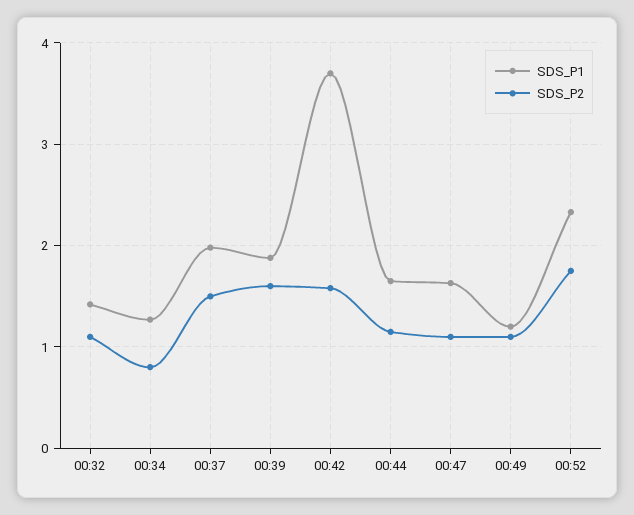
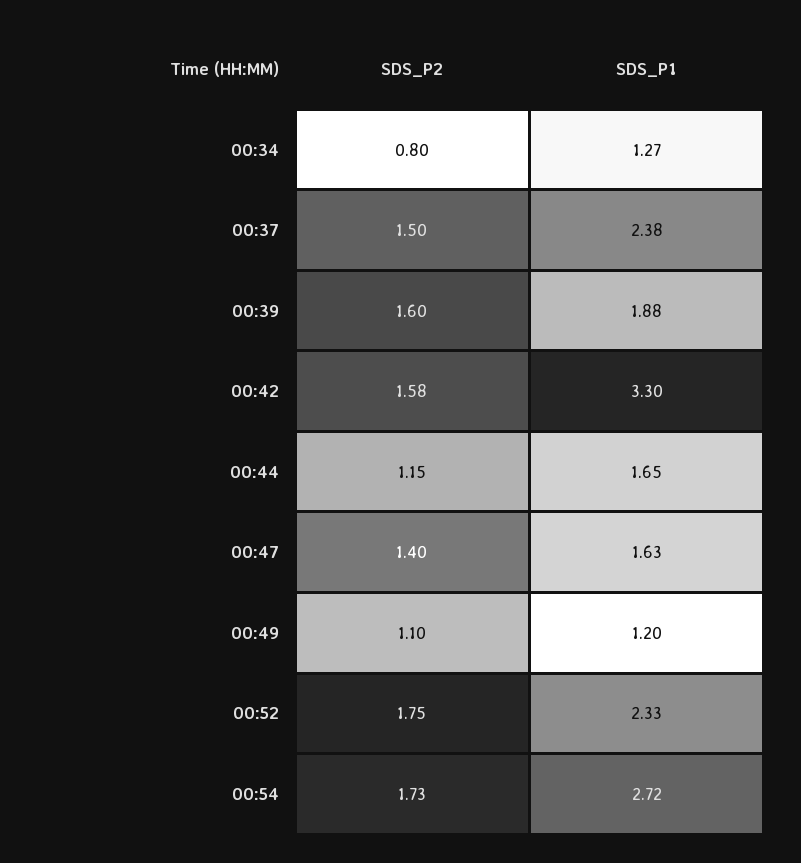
SDS_P1, 00:32: 1.4 -> none
SDS_P2, 00:32: 1.1 -> none
SDS_P1, 00:37: 2 -> 2.38
SDS_P1, 00:42: 3.7 -> 3.3
SDS_P2, 00:47: 1.1 -> 1.4
SDS_P2, 00:54: none -> 1.73
SDS_P1, 00:54: none -> 2.72

